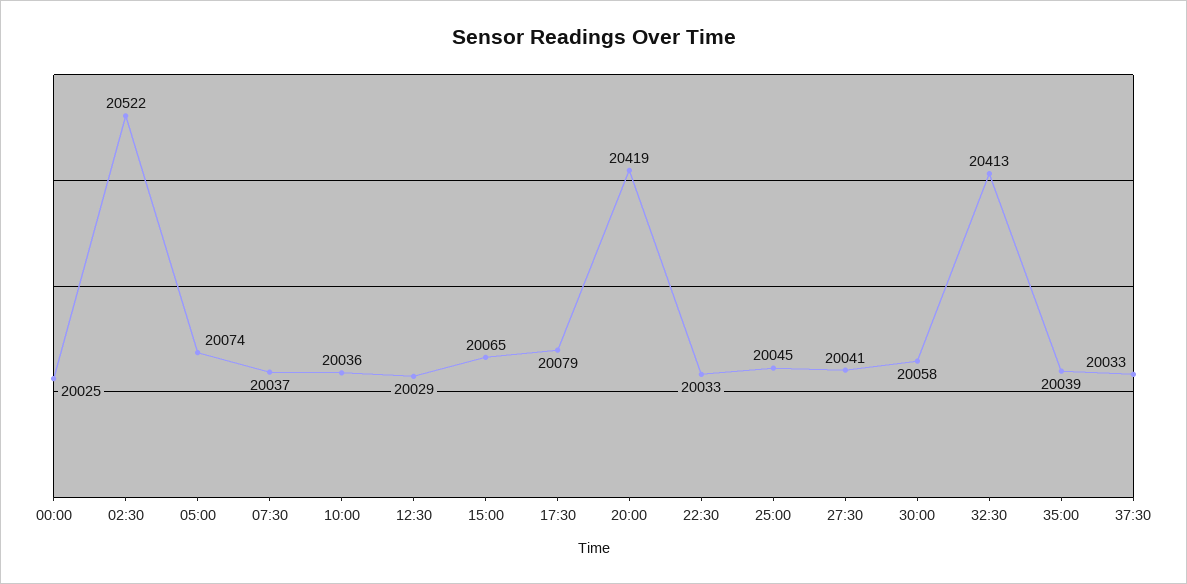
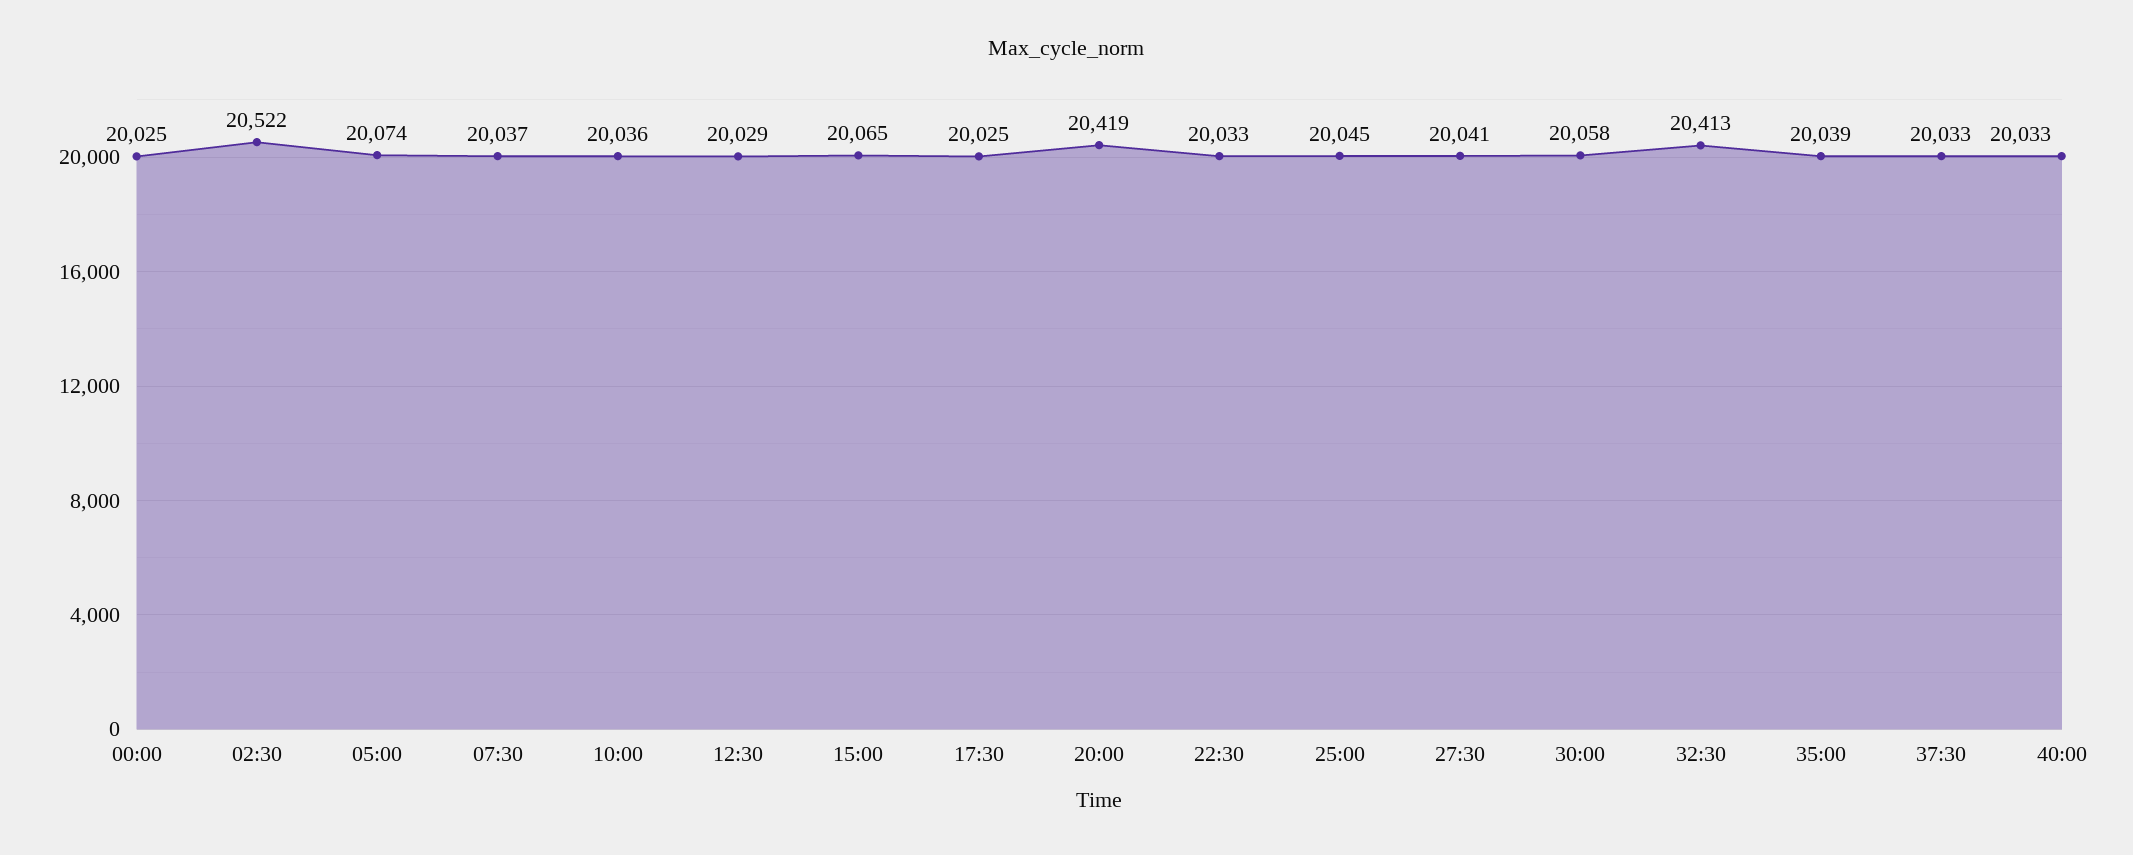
17:30: 20079 -> 20025
40:00: none -> 20033

